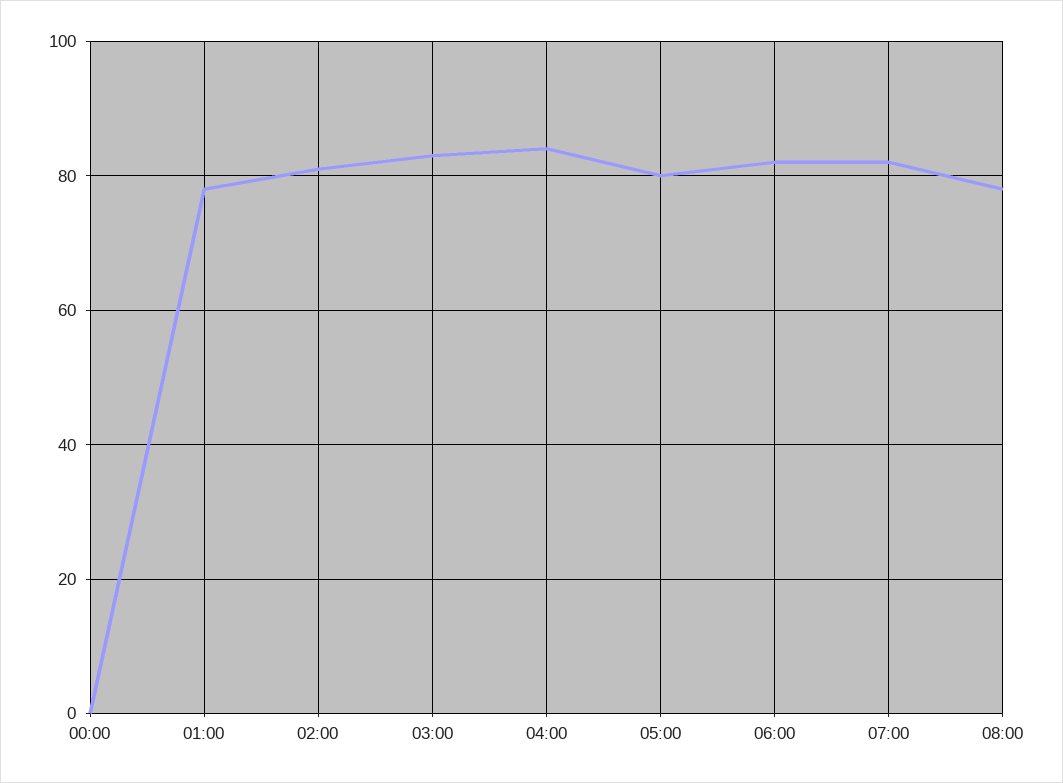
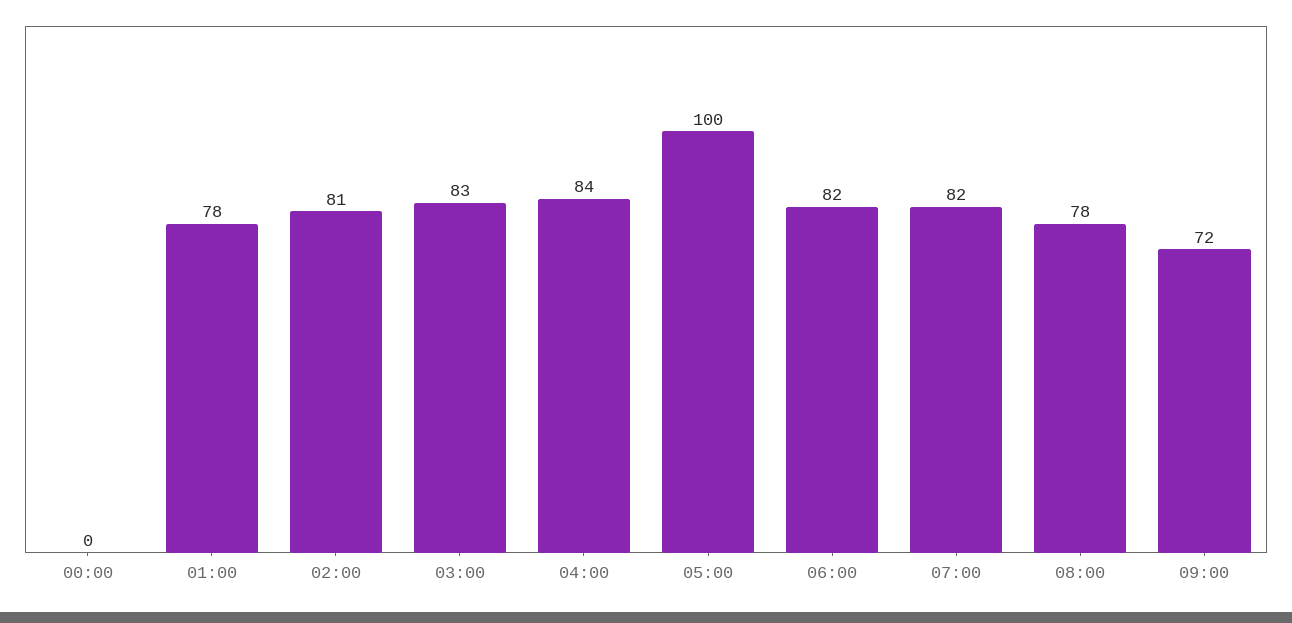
05:00: 80 -> 100
09:00: none -> 72

